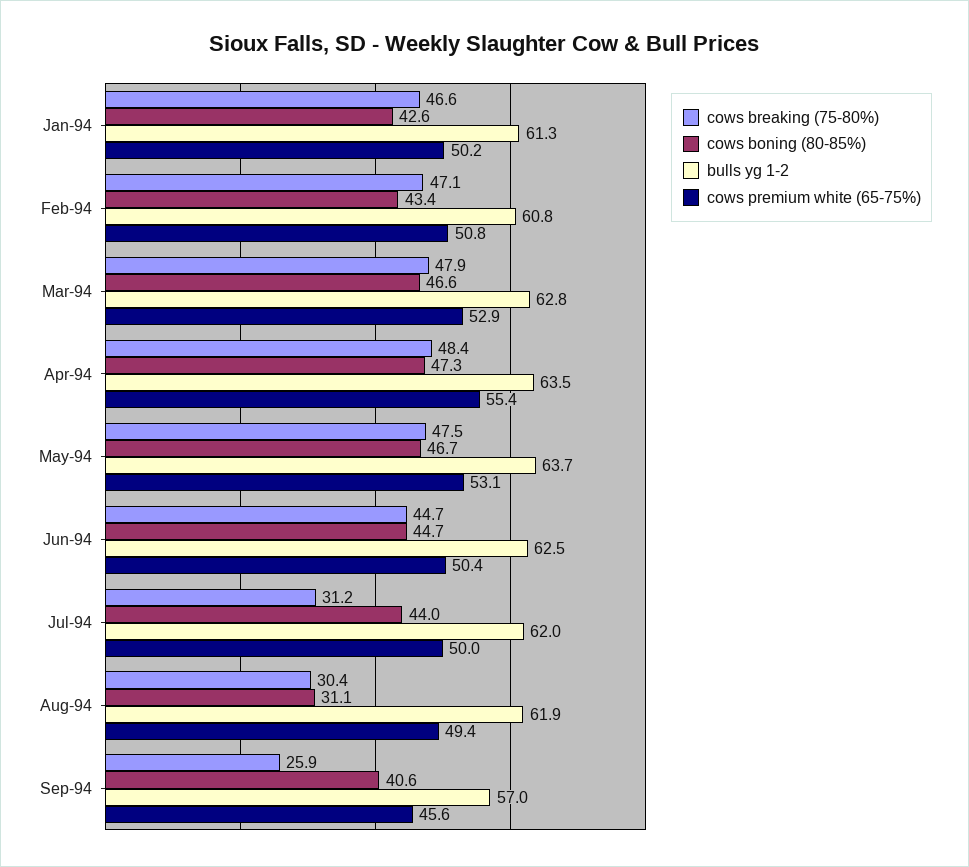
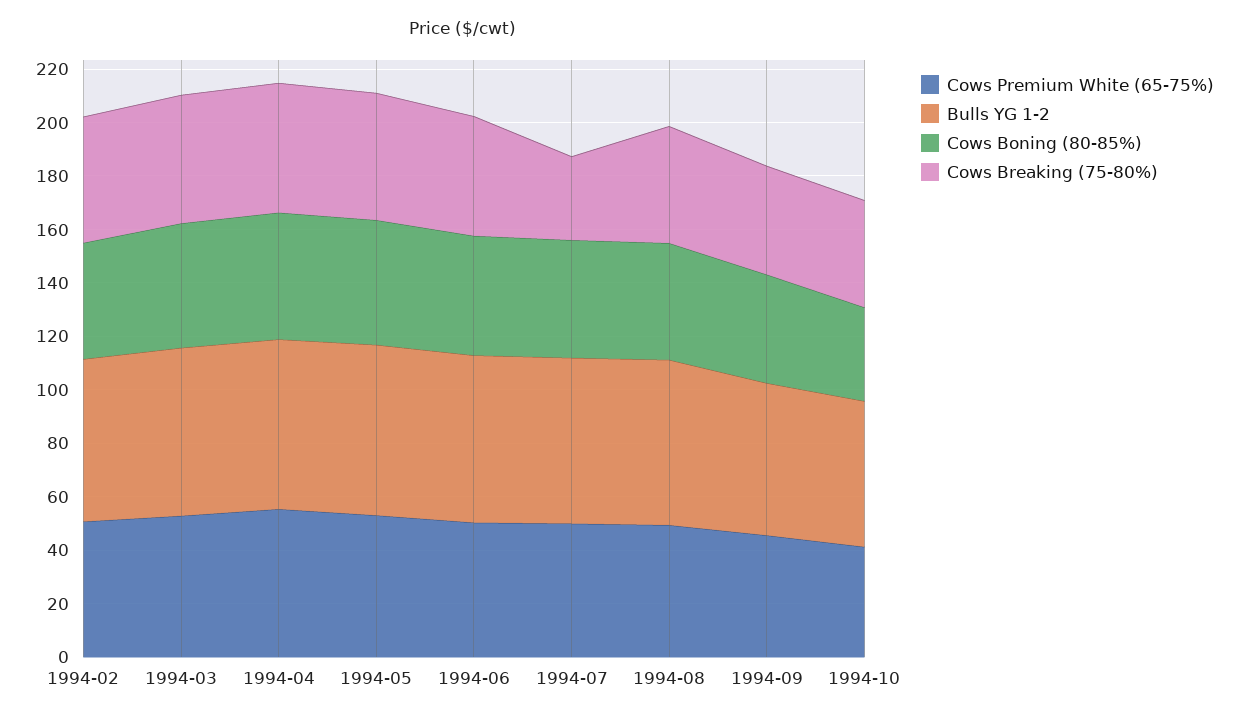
cows breaking (75-80%), Jan-94: 46.6 -> none
cows boning (80-85%), Jan-94: 42.6 -> none
bulls yg 1-2, Jan-94: 61.3 -> none
cows premium white (65-75%), Jan-94: 50.2 -> none
cows breaking (75-80%), Aug-94: 30.4 -> 45
cows boning (80-85%), Aug-94: 31.1 -> 45
cows breaking (75-80%), Sep-94: 25.9 -> 40
cows premium white (65-75%), 1994-10: none -> 40
bulls yg 1-2, 1994-10: none -> 55
cows boning (80-85%), 1994-10: none -> 35
cows breaking (75-80%), 1994-10: none -> 40

